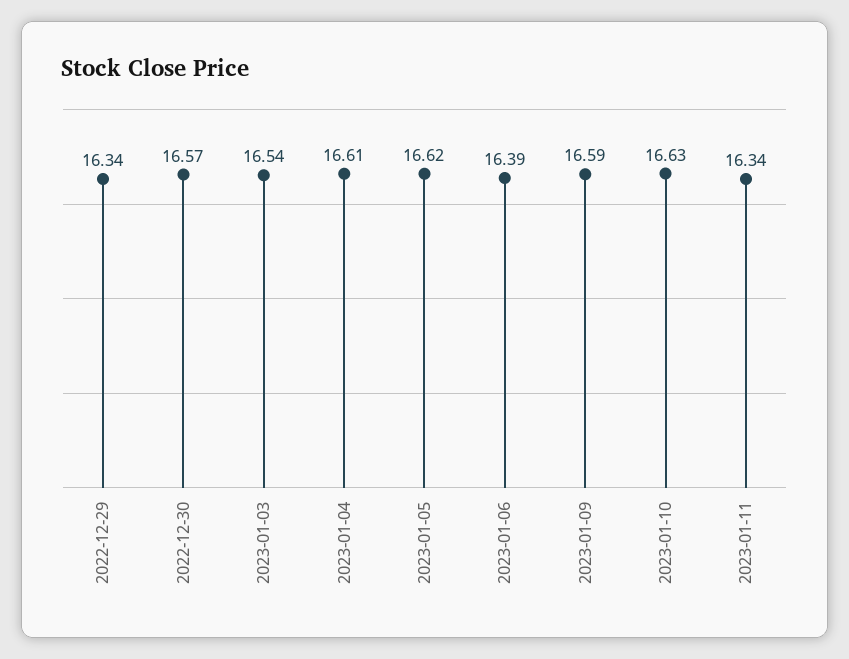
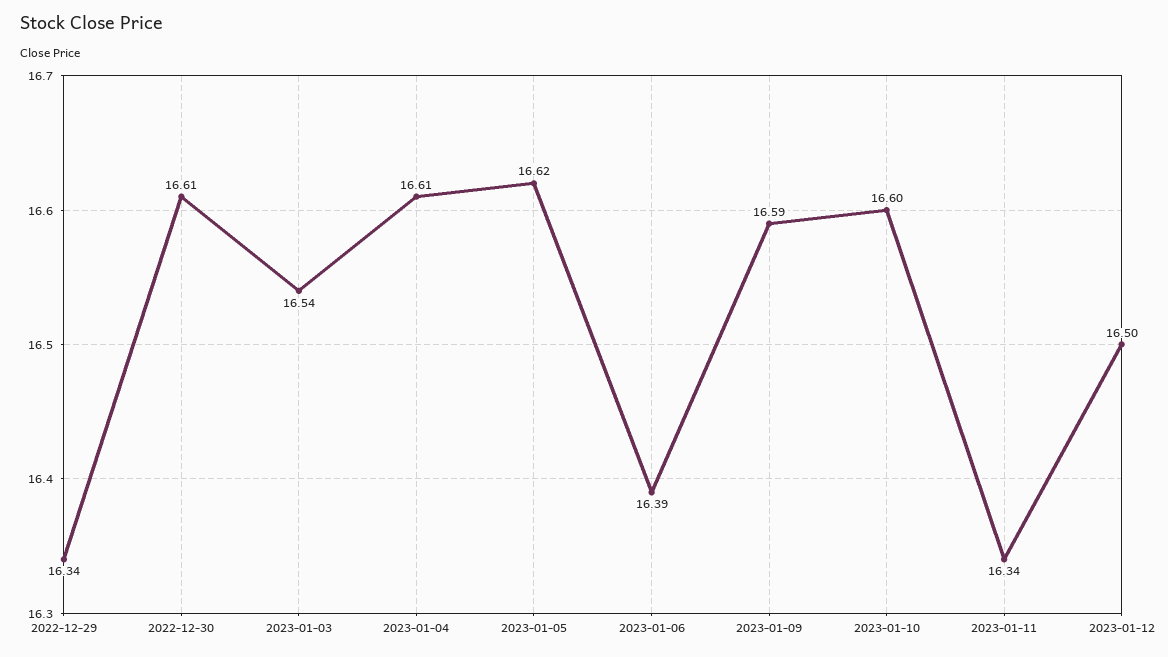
2022-12-30: 16.57 -> 16.61
2023-01-10: 16.63 -> 16.6
2023-01-12: none -> 16.5

